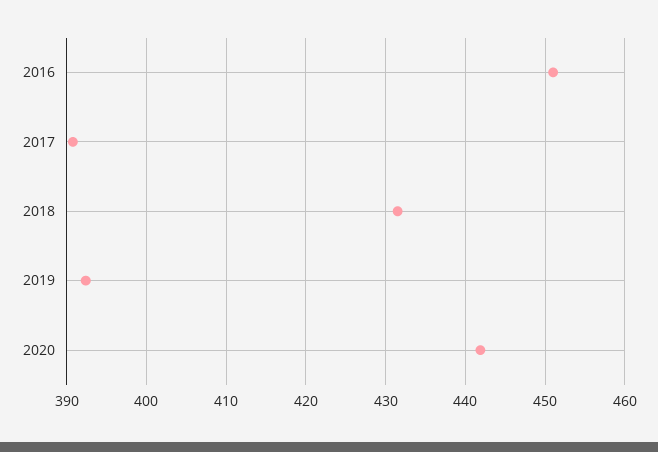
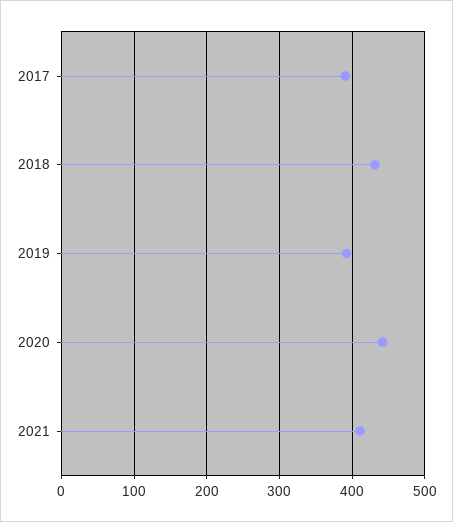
2016: 451 -> none
2021: none -> 410

